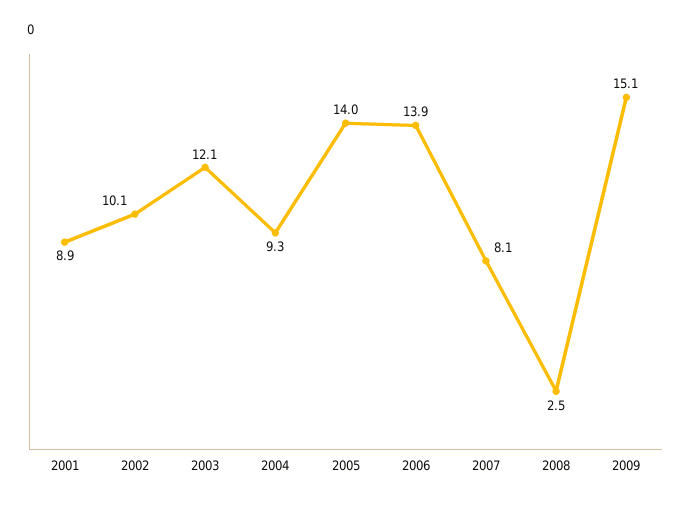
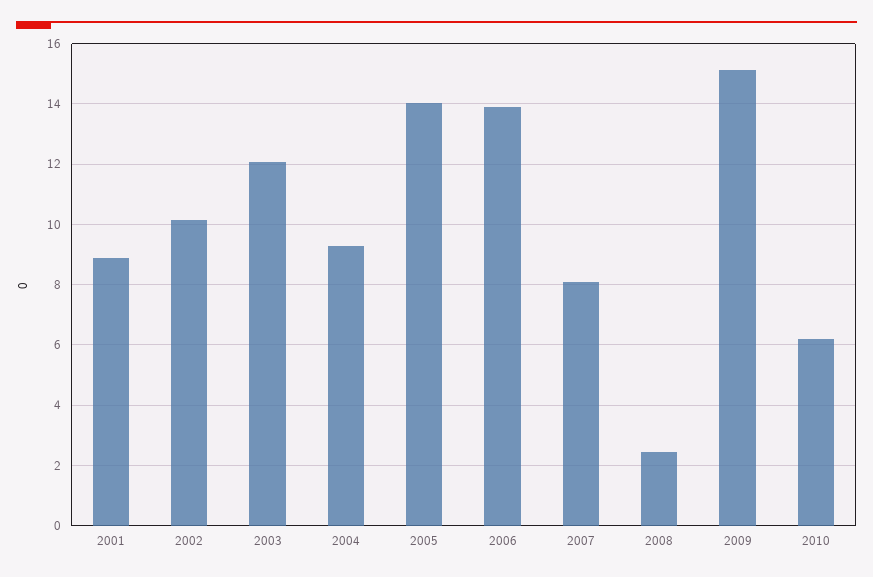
2010: none -> 6.2

